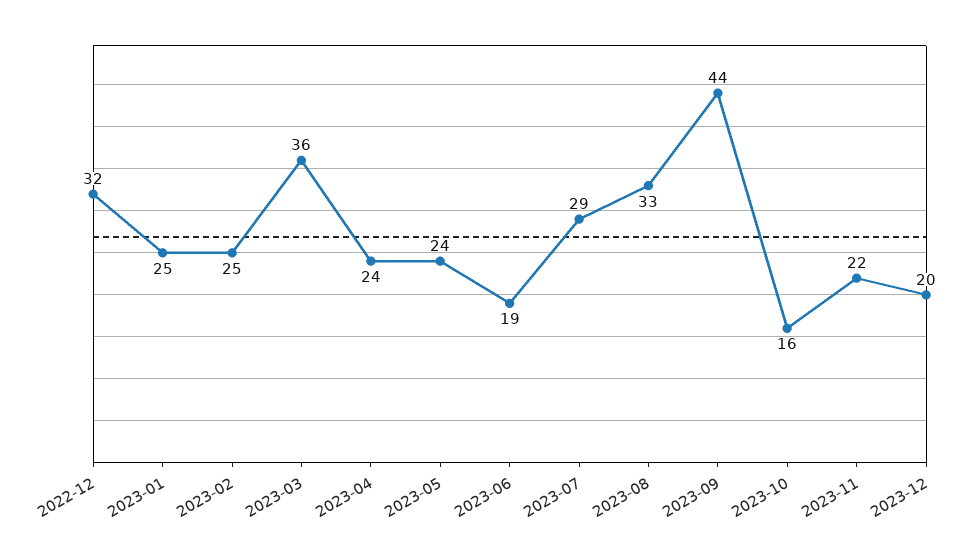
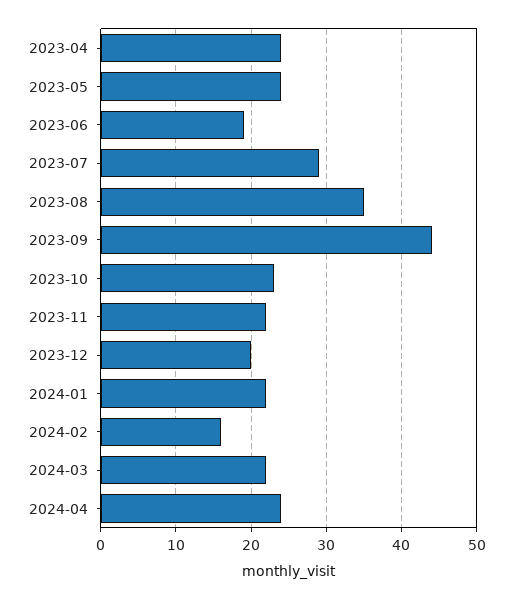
2022-12: 32 -> none
2023-01: 25 -> none
2023-02: 25 -> none
2023-03: 36 -> none
2023-08: 33 -> 35
2023-10: 16 -> 23
2024-01: none -> 22
2024-02: none -> 16
2024-03: none -> 22
2024-04: none -> 24

